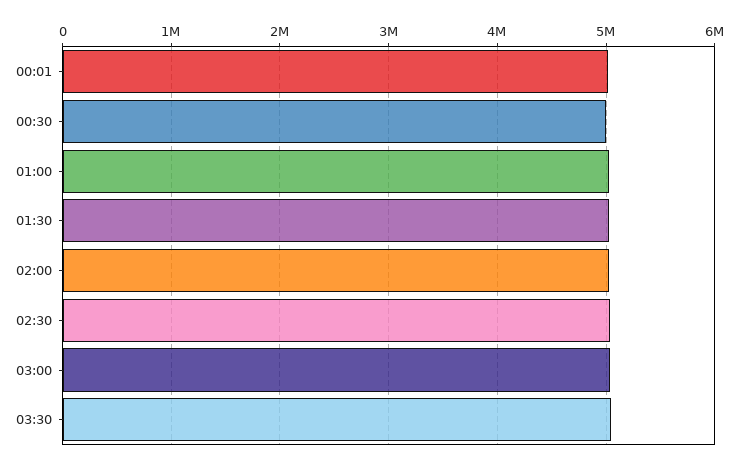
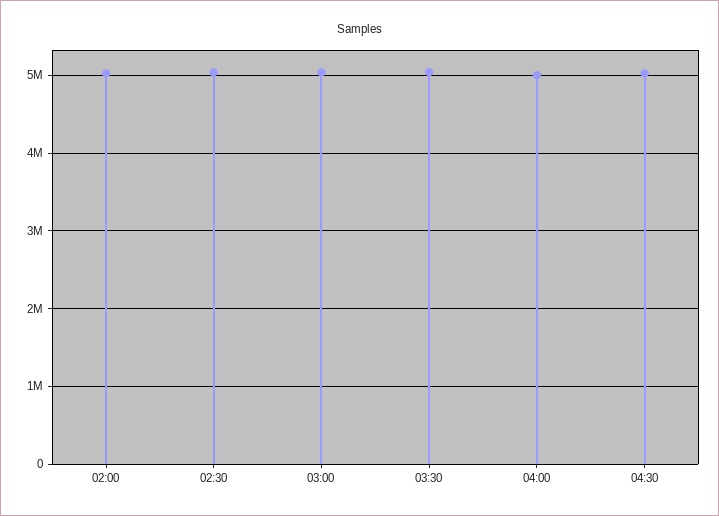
00:01: 5000000 -> none
00:30: 5000000 -> none
01:00: 5000000 -> none
01:30: 5000000 -> none
04:00: none -> 5000000
04:30: none -> 5000000

